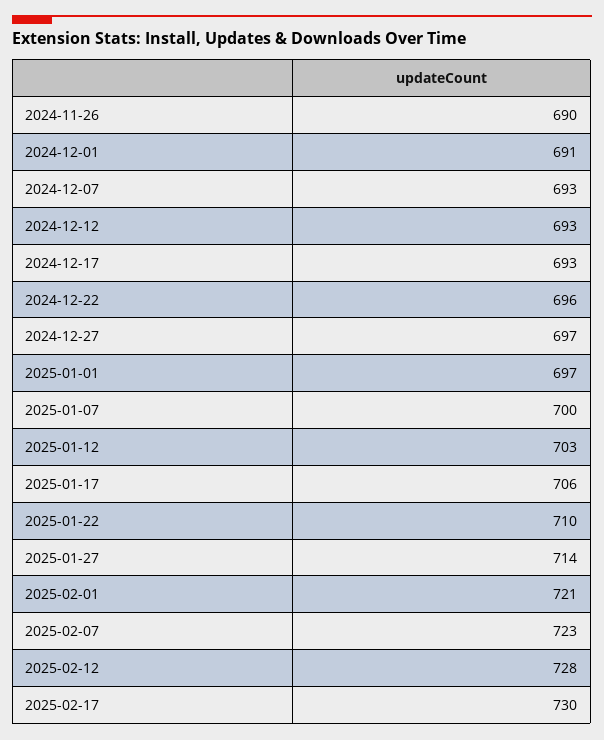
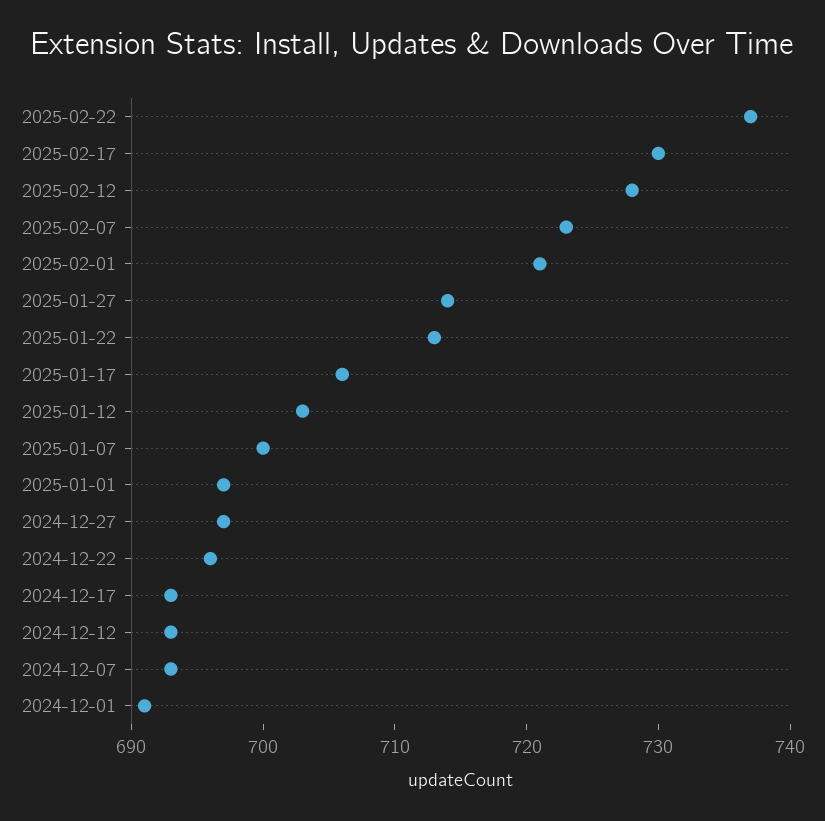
2024-11-26: 690 -> none
2025-01-22: 710 -> 713
2025-02-22: none -> 737

